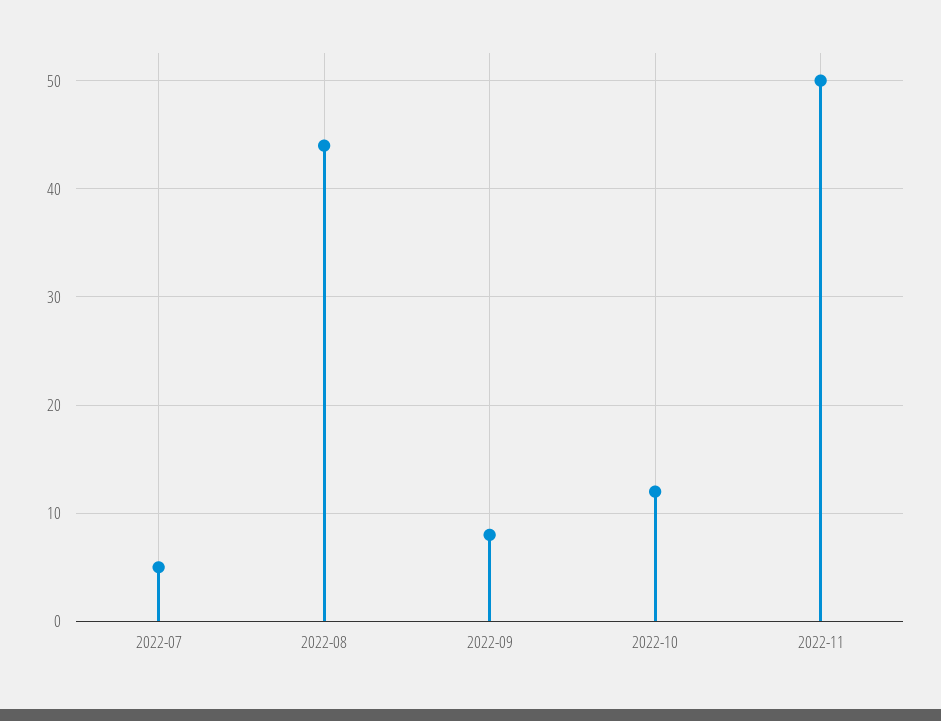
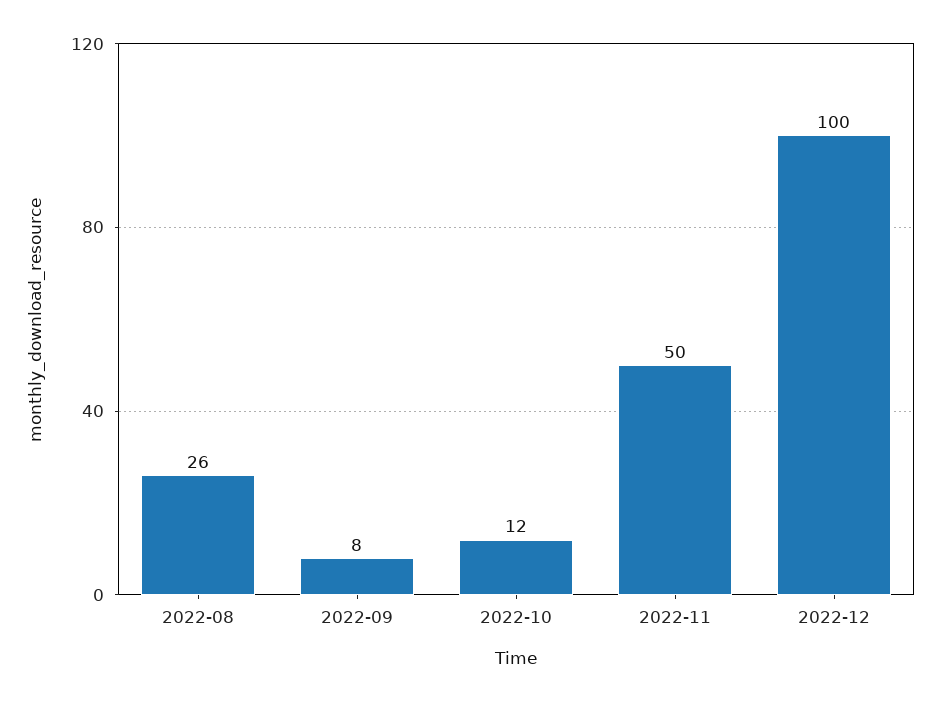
2022-07: 5 -> none
2022-08: 44 -> 26
2022-12: none -> 100

